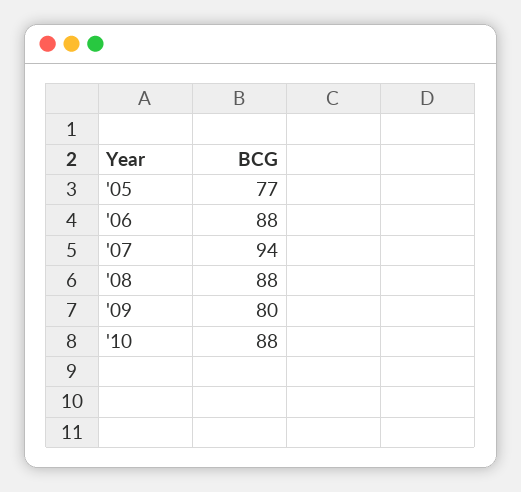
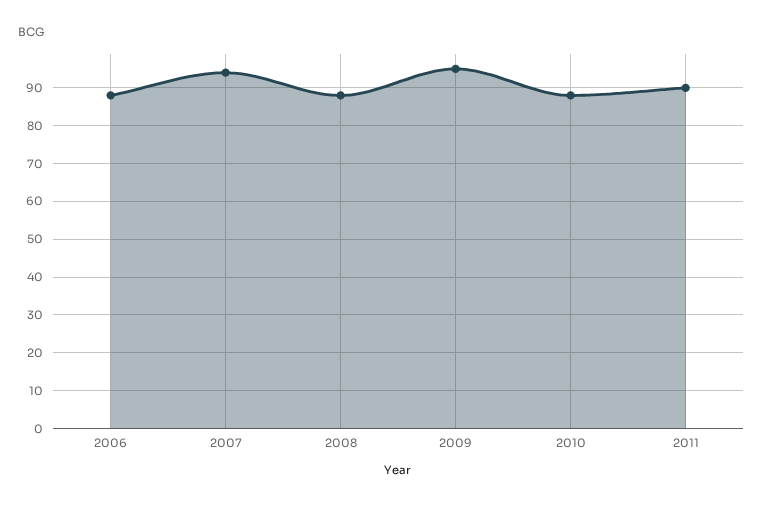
'05: 77 -> none
'09: 80 -> 95
2011: none -> 90

